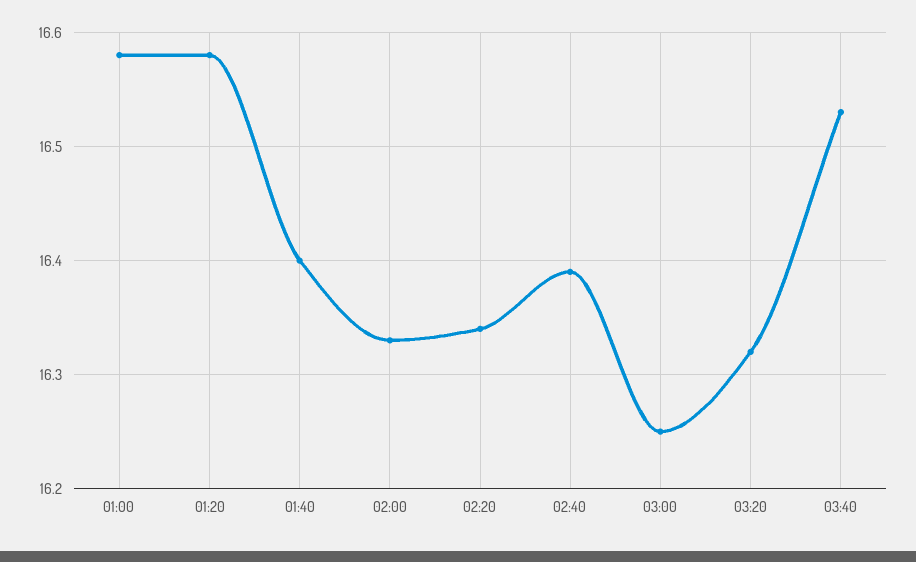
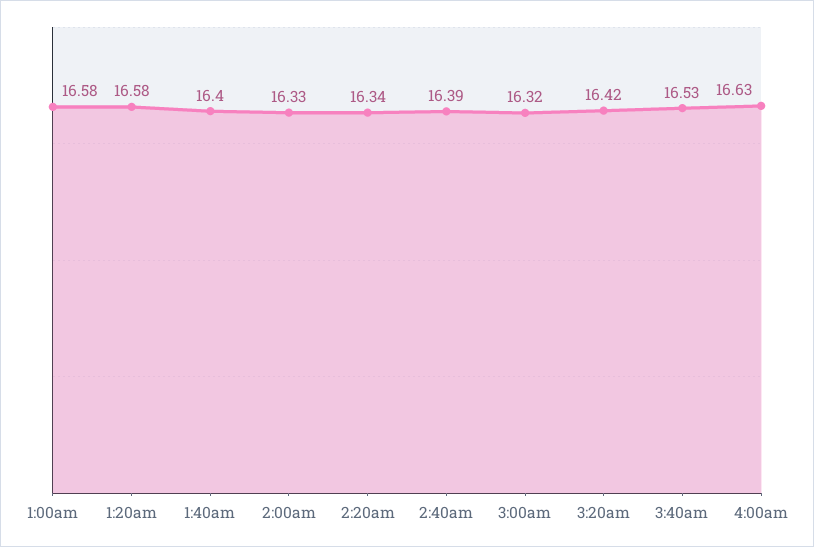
03:00: 16.25 -> 16.32
03:20: 16.32 -> 16.42
4:00am: none -> 16.63

